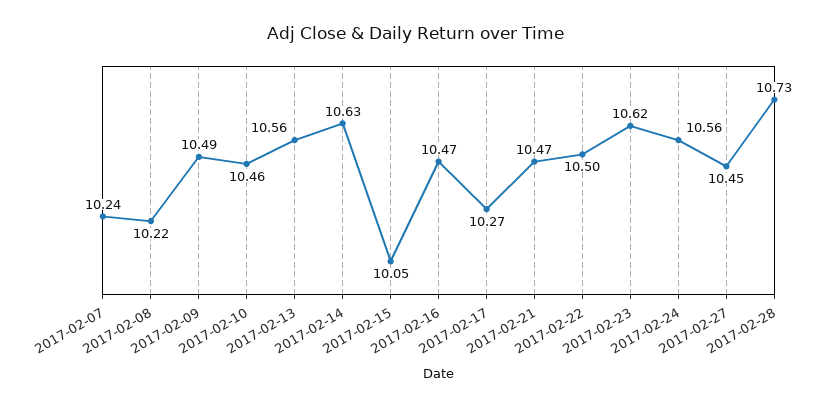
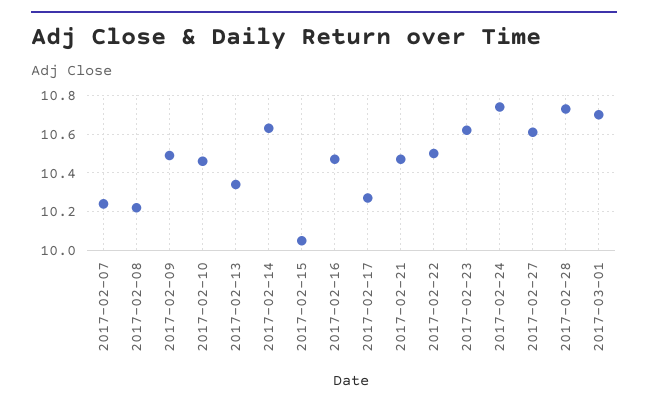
2017-02-13: 10.56 -> 10.35
2017-02-24: 10.56 -> 10.75
2017-02-27: 10.45 -> 10.6
2017-03-01: none -> 10.7

